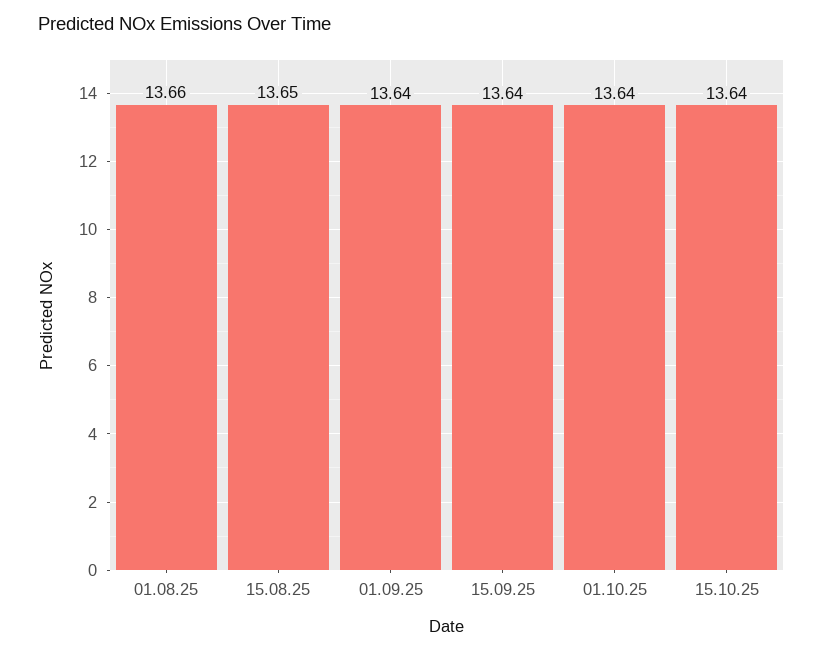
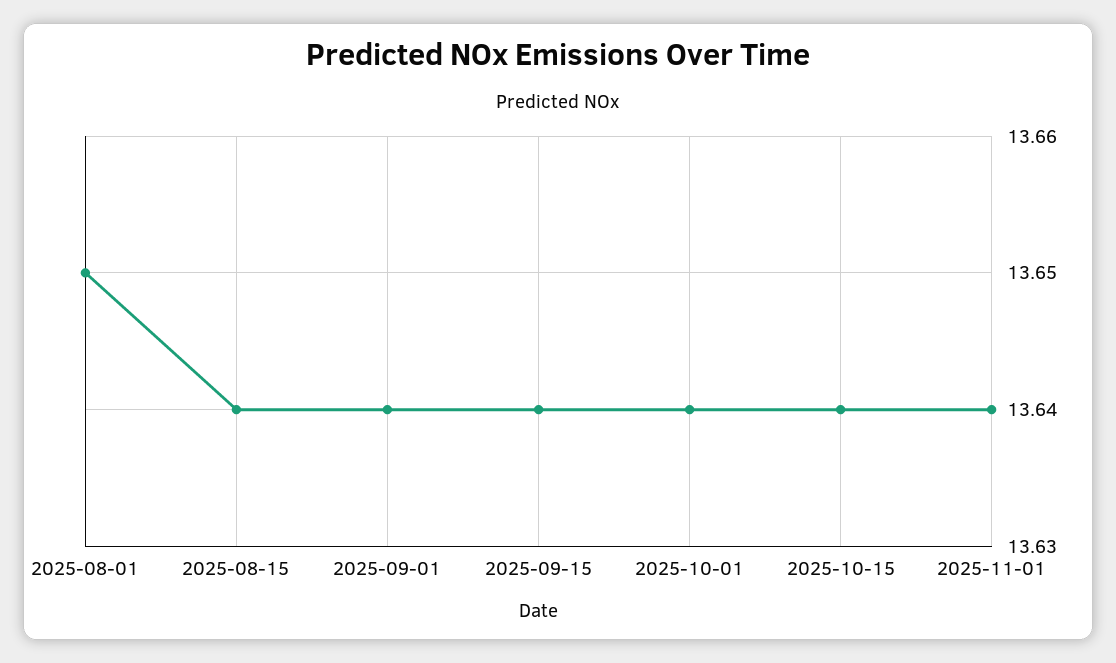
01.08.25: 13.66 -> 13.65
15.08.25: 13.65 -> 13.64
2025-11-01: none -> 13.64

